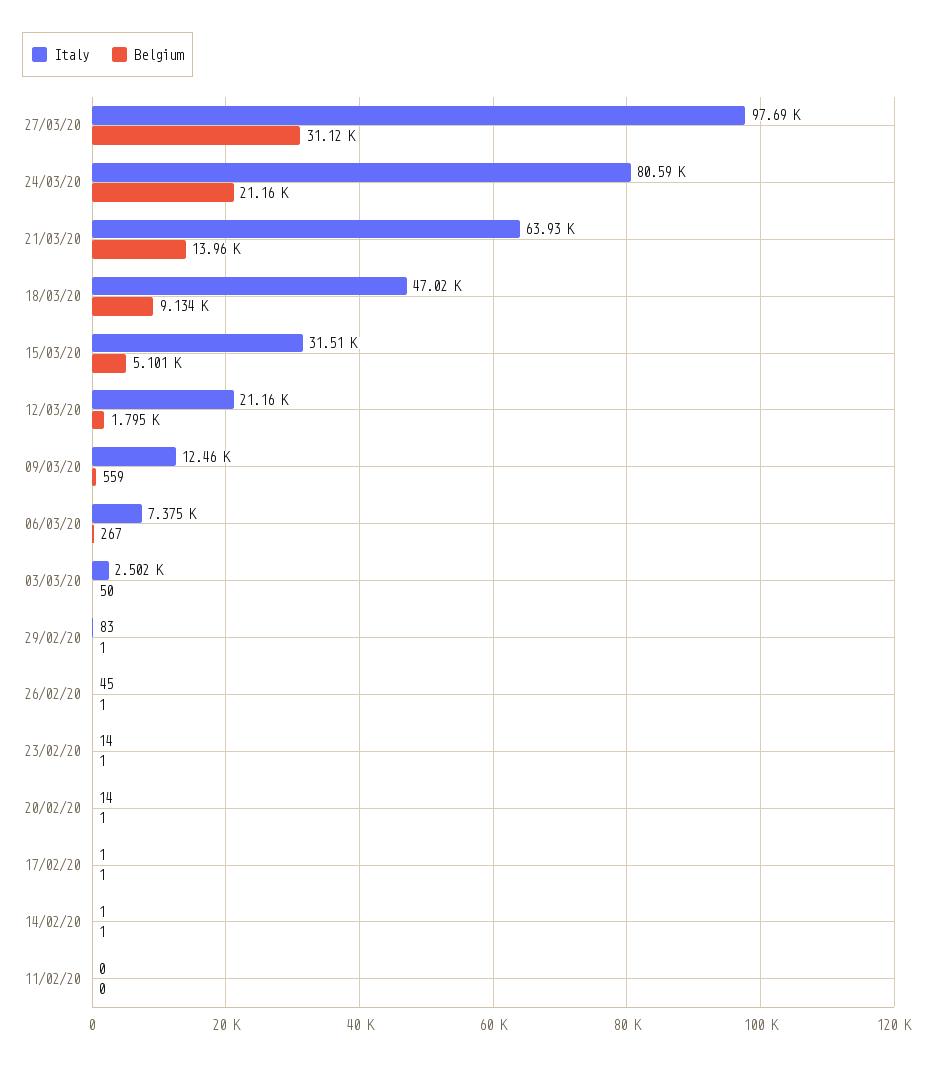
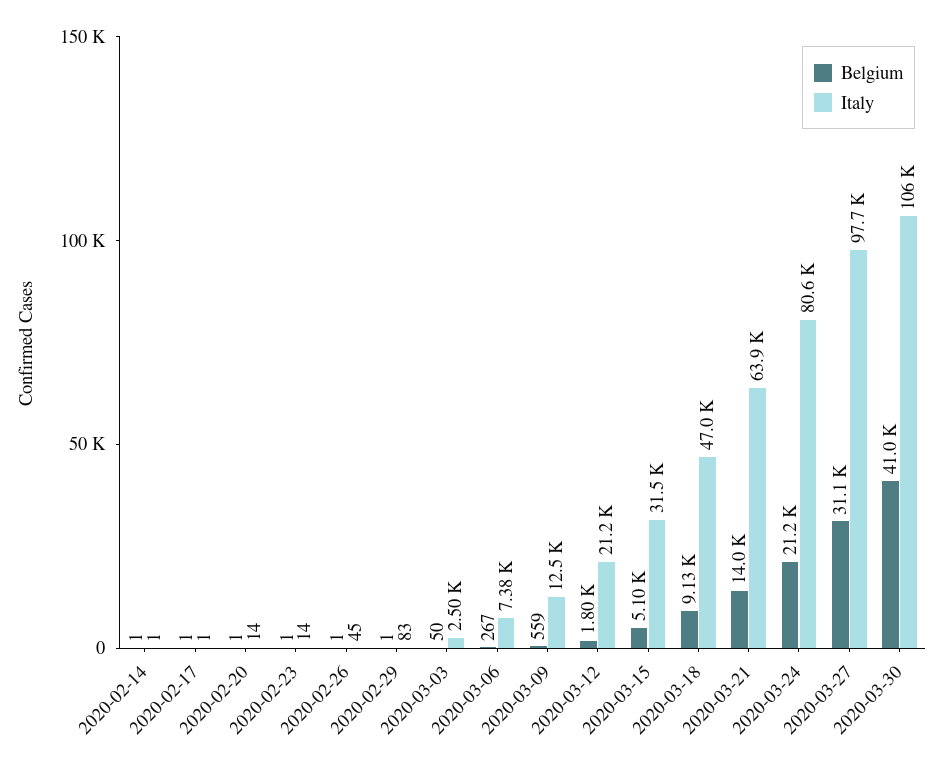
Italy, 11/02/20: 0 -> none
Belgium, 11/02/20: 0 -> none
Belgium, 2020-03-30: none -> 41000
Italy, 2020-03-30: none -> 106000

